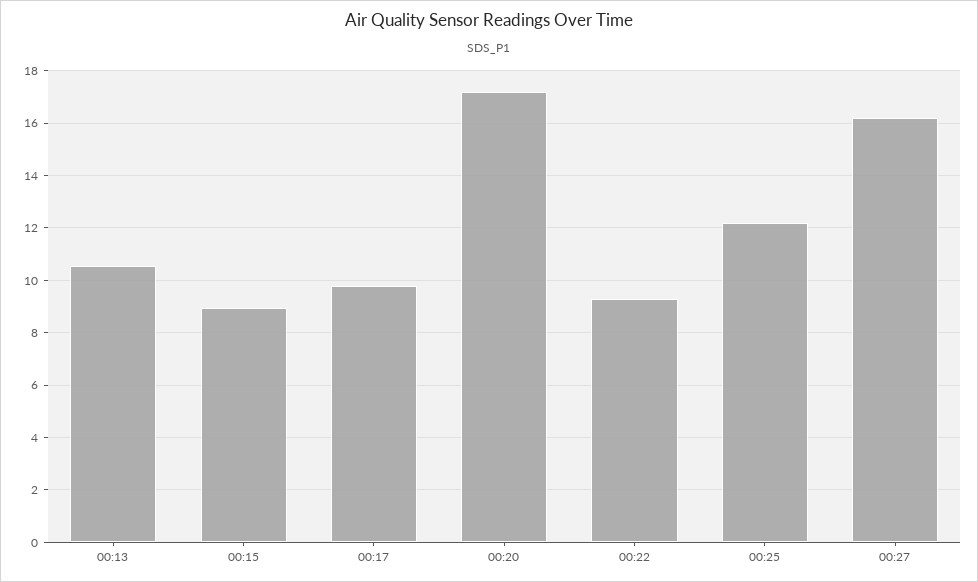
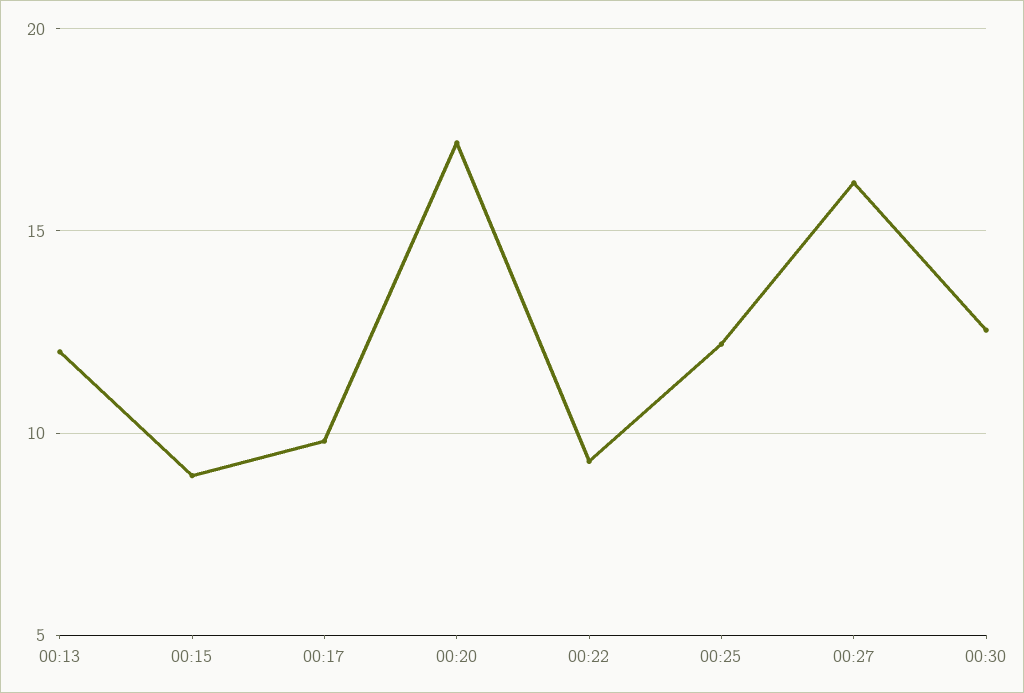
00:13: 10.5 -> 12
00:30: none -> 12.5

